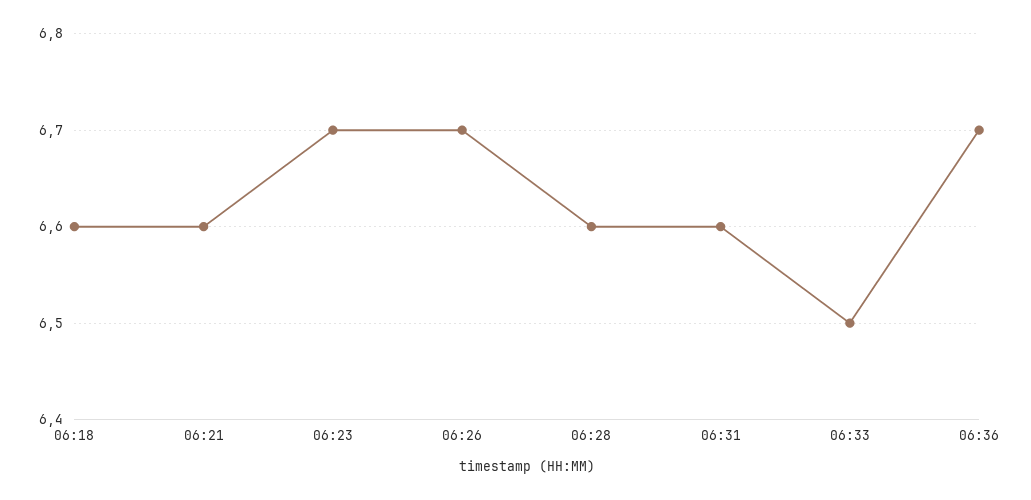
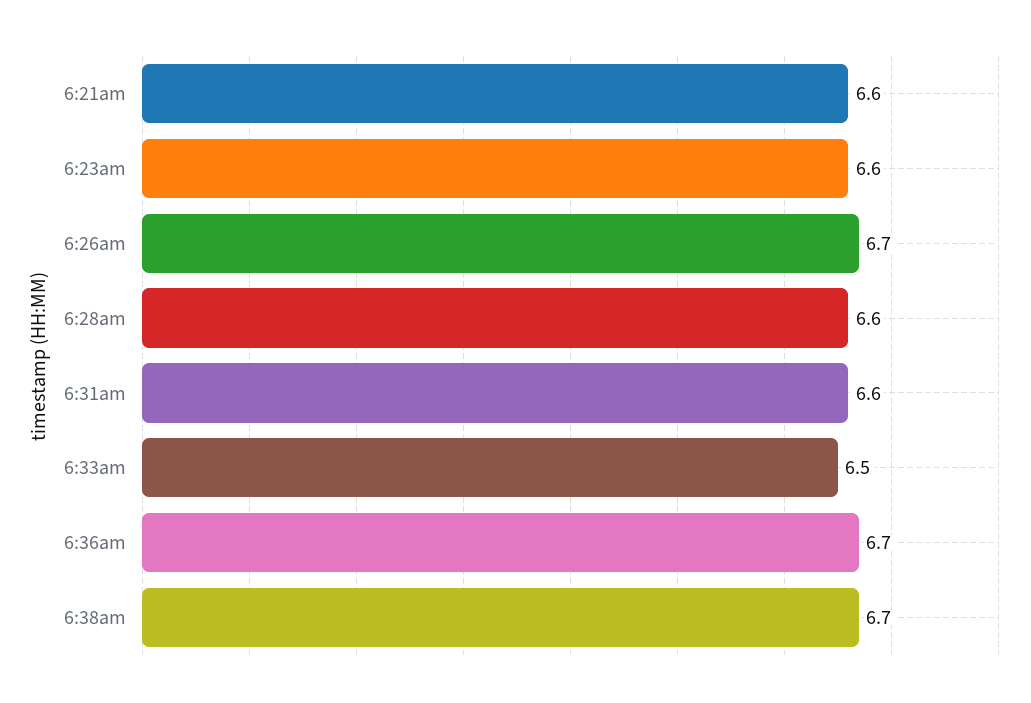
06:18: 6.6 -> none
06:23: 6.7 -> 6.6
6:38am: none -> 6.7

